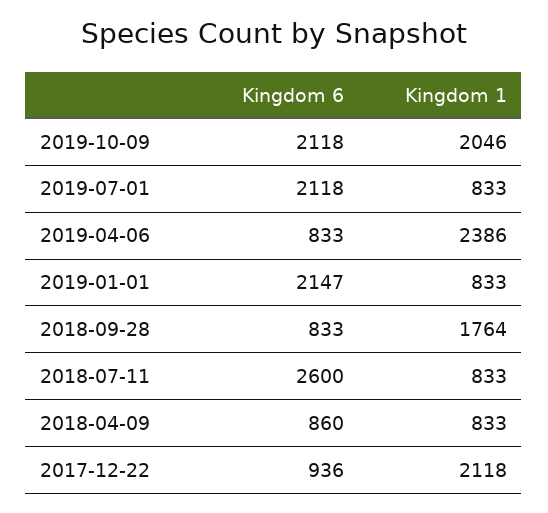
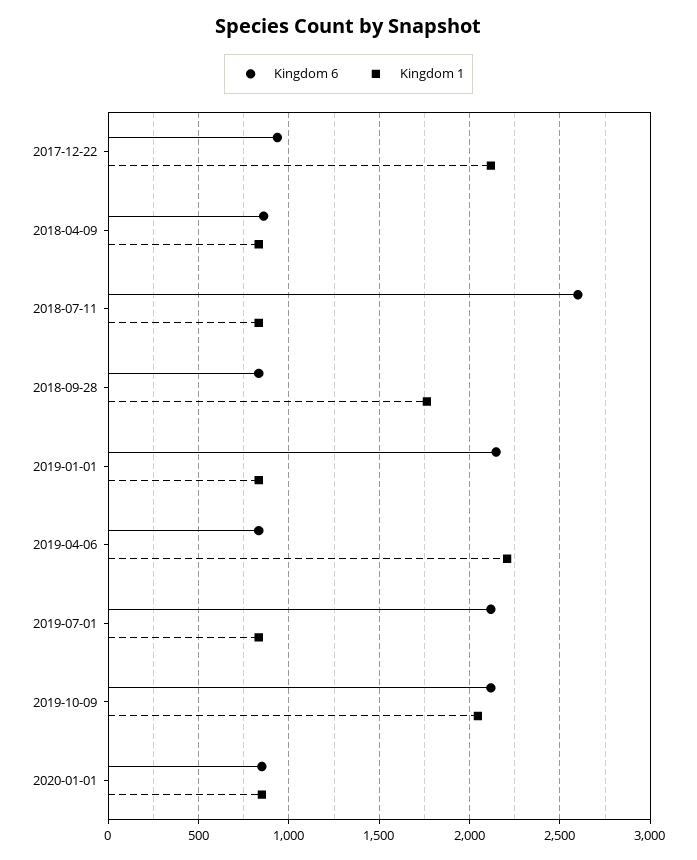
Kingdom 1, 2019-04-06: 2386 -> 2200
Kingdom 6, 2020-01-01: none -> 850
Kingdom 1, 2020-01-01: none -> 850

